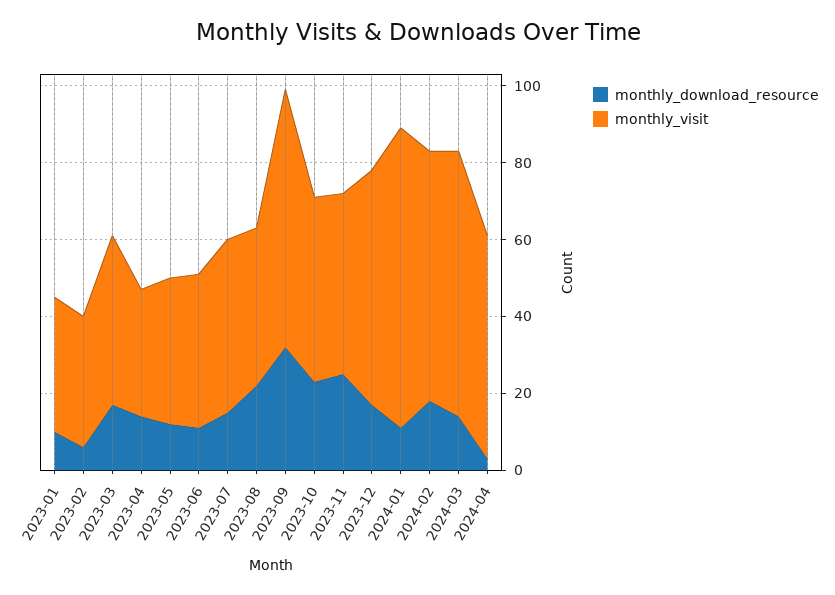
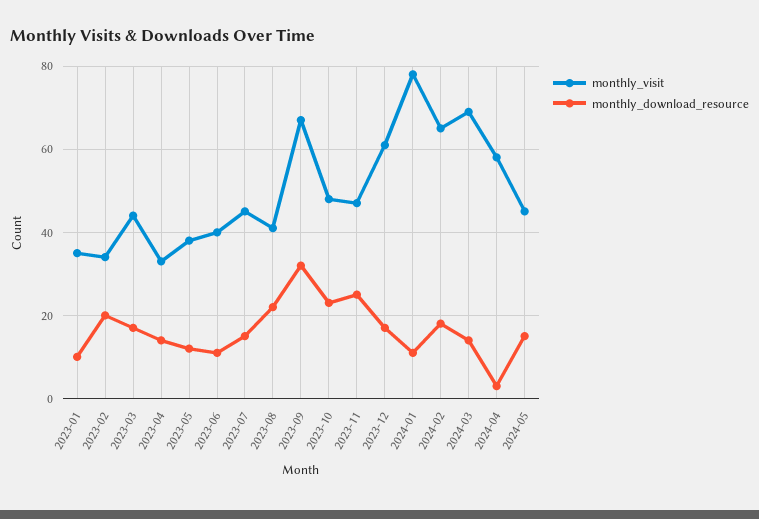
monthly_download_resource, 2023-02: 5 -> 20
monthly_visit, 2024-05: none -> 45
monthly_download_resource, 2024-05: none -> 15

